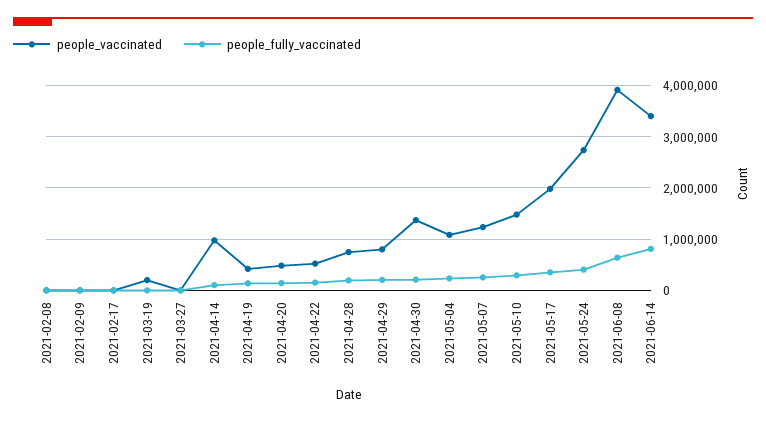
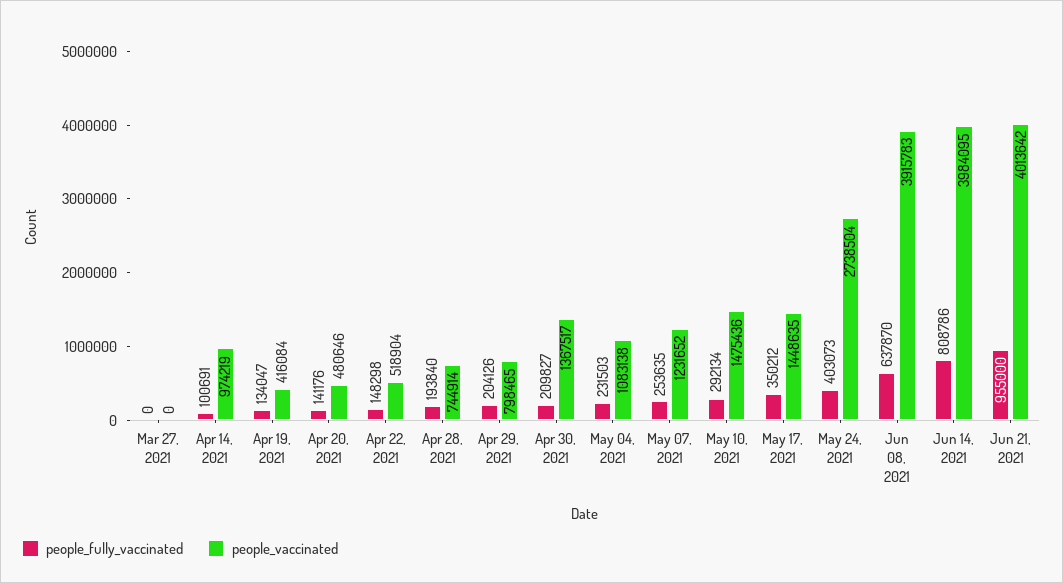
people_vaccinated, 2021-02-08: 0 -> none
people_fully_vaccinated, 2021-02-08: 0 -> none
people_vaccinated, 2021-02-09: 0 -> none
people_fully_vaccinated, 2021-02-09: 0 -> none
people_vaccinated, 2021-02-17: 0 -> none
people_fully_vaccinated, 2021-02-17: 0 -> none
people_vaccinated, 2021-03-19: 200000 -> none
people_fully_vaccinated, 2021-03-19: 0 -> none
people_vaccinated, 2021-05-17: 2000000 -> 1448635
people_vaccinated, 2021-06-14: 3400000 -> 3984095
people_fully_vaccinated, Jun 21, 2021: none -> 955000
people_vaccinated, Jun 21, 2021: none -> 4013642

